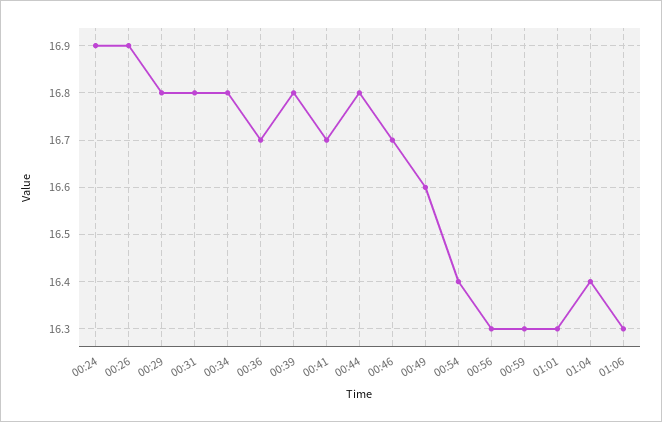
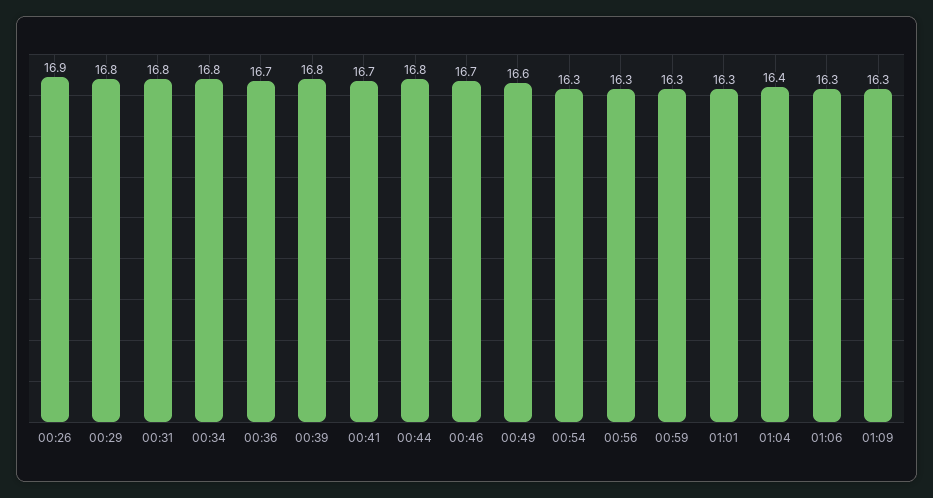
00:24: 16.9 -> none
00:54: 16.4 -> 16.3
01:09: none -> 16.3

